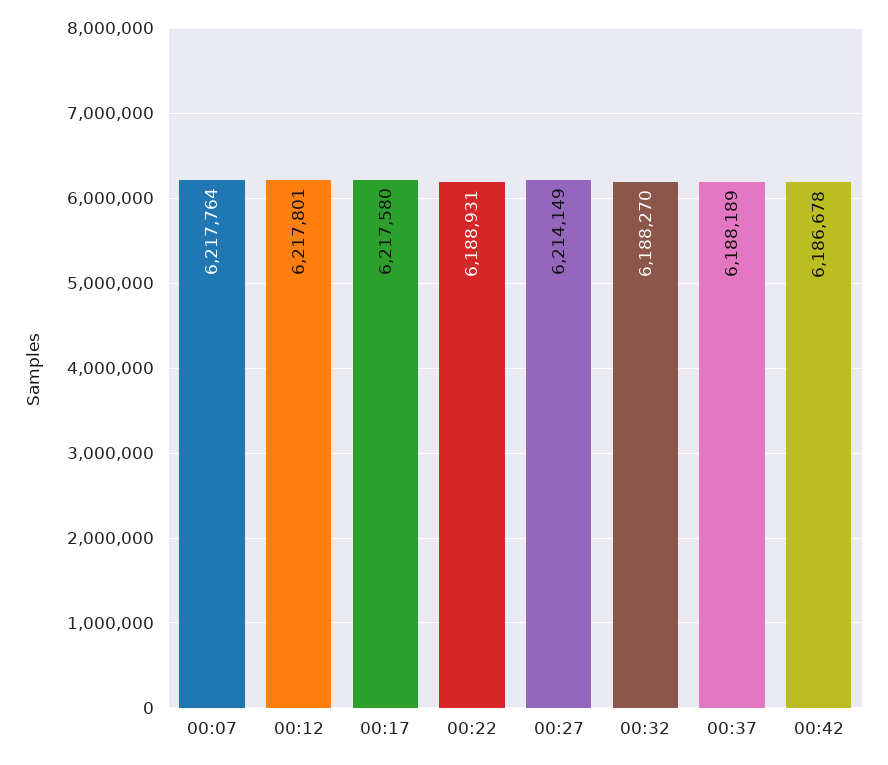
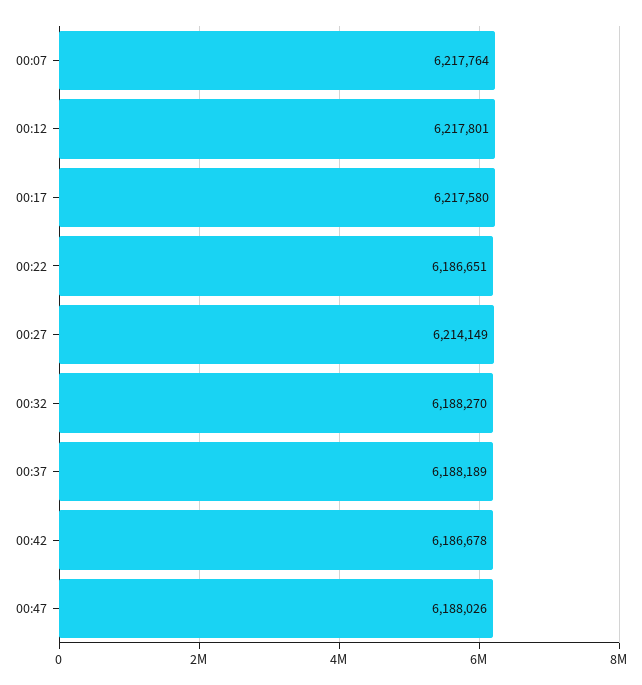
00:22: 6188931 -> 6186651
00:47: none -> 6188026

